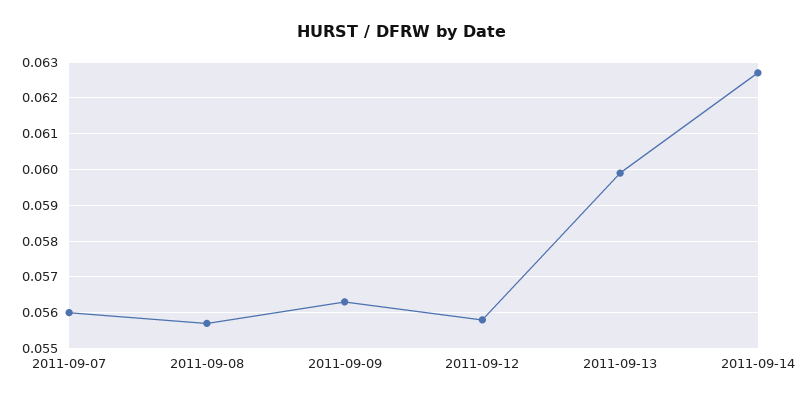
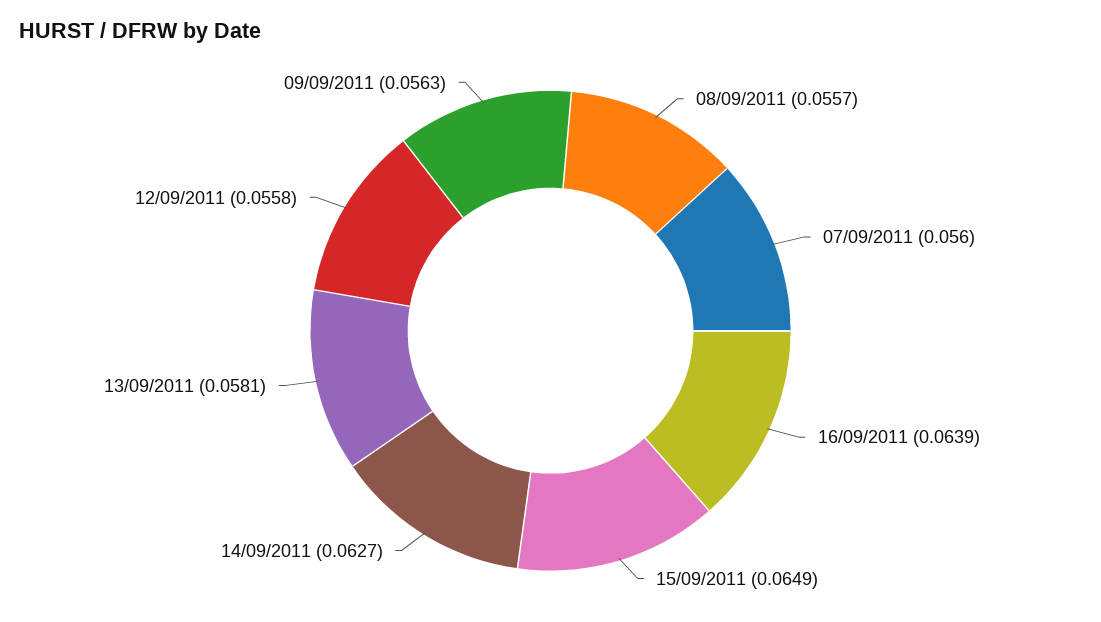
2011-09-13: 0.06 -> 0.0581
16/09/2011: none -> 0.0639
15/09/2011: none -> 0.0649

